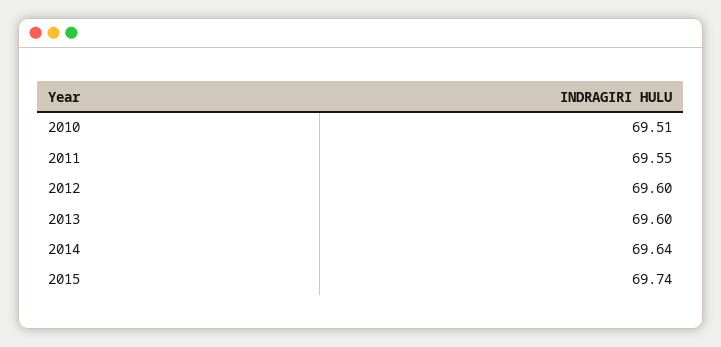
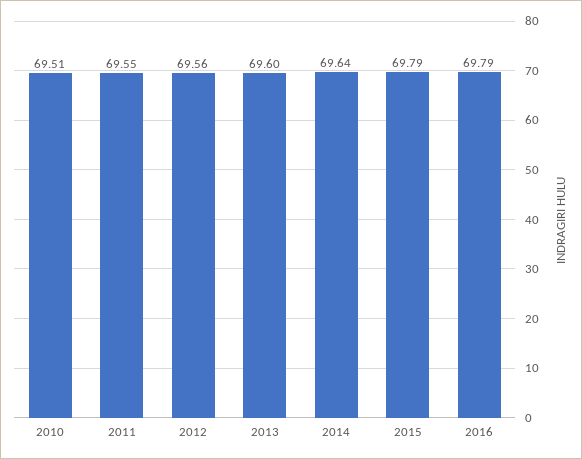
2012: 69.6 -> 69.56
2015: 69.74 -> 69.79
2016: none -> 69.79

